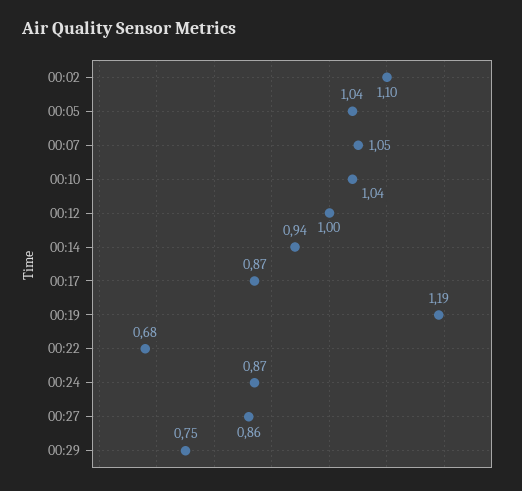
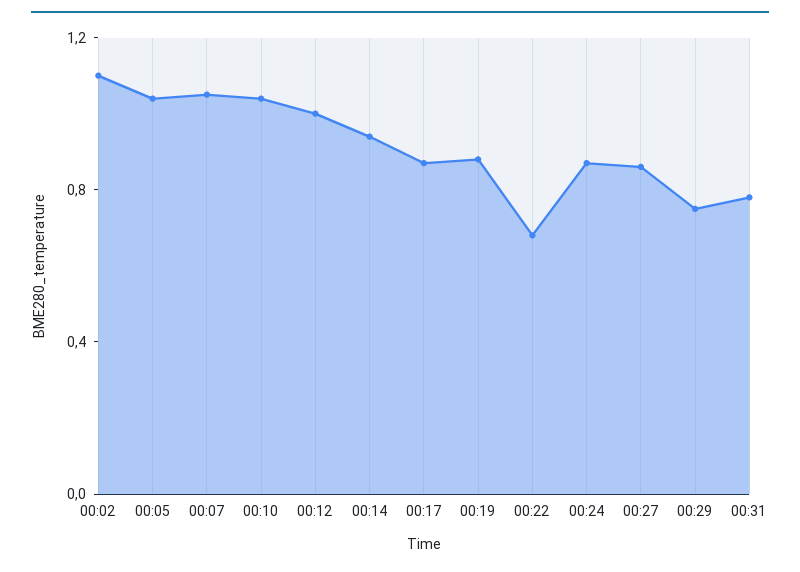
00:19: 1.19 -> 0.9
00:31: none -> 0.8

